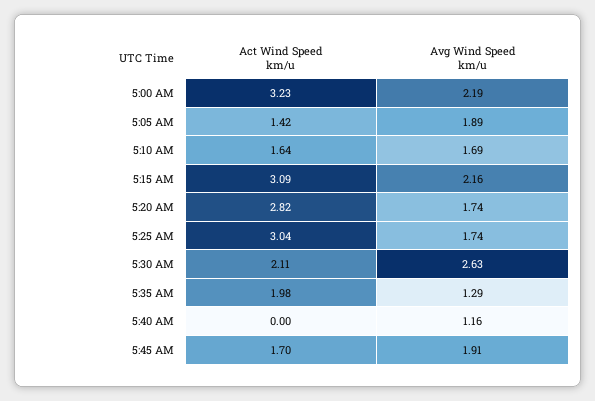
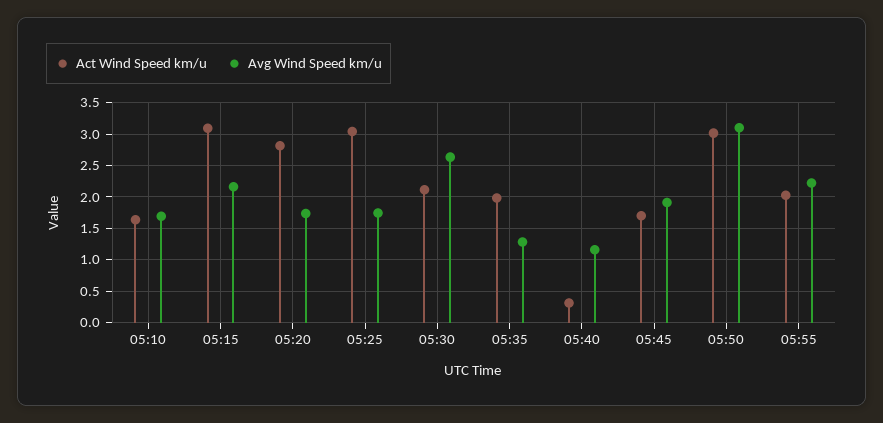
Act Wind Speed km/u, 5:00 AM: 3.23 -> none
Avg Wind Speed km/u, 5:00 AM: 2.19 -> none
Act Wind Speed km/u, 5:05 AM: 1.42 -> none
Avg Wind Speed km/u, 5:05 AM: 1.89 -> none
Act Wind Speed km/u, 5:40 AM: 0 -> 0.3
Act Wind Speed km/u, 05:50: none -> 3
Avg Wind Speed km/u, 05:50: none -> 3.1
Act Wind Speed km/u, 05:55: none -> 2
Avg Wind Speed km/u, 05:55: none -> 2.2

